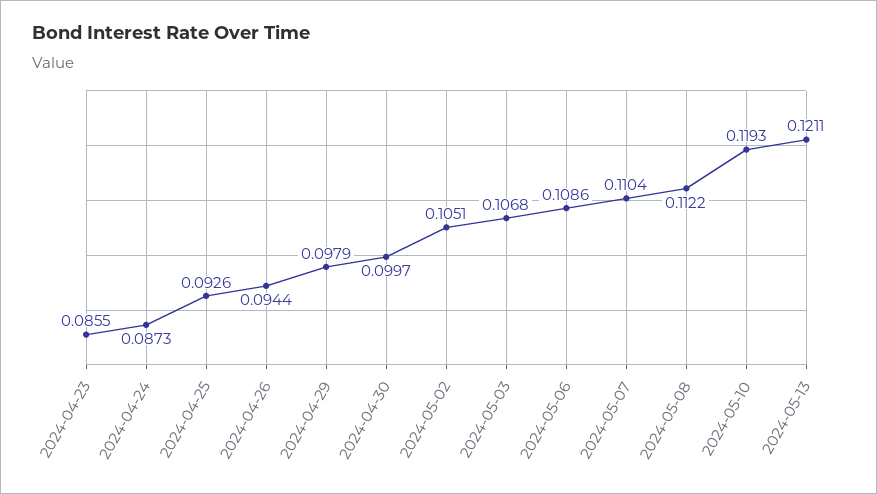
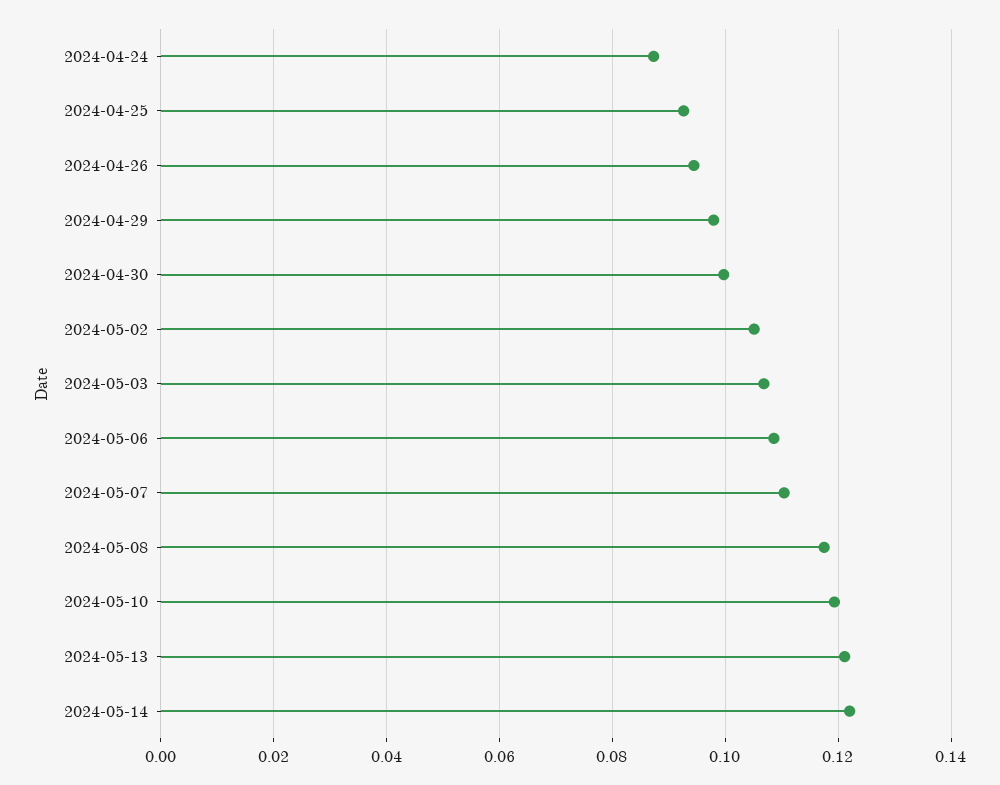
2024-04-23: 0.0855 -> none
2024-05-08: 0.1122 -> 0.118
2024-05-14: none -> 0.122

